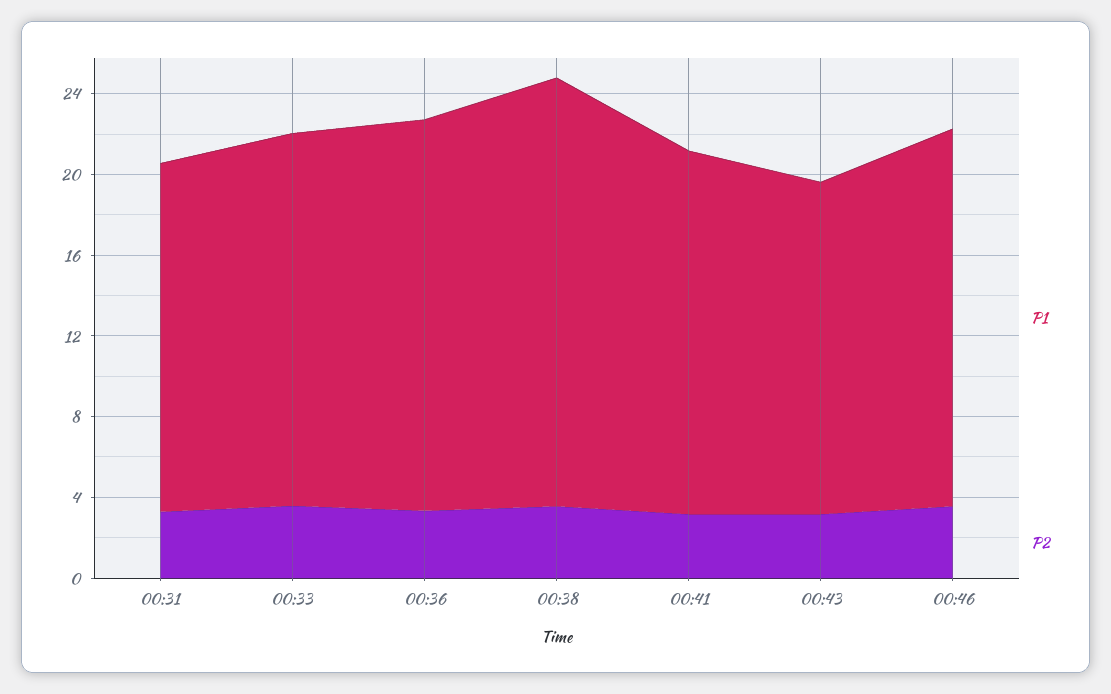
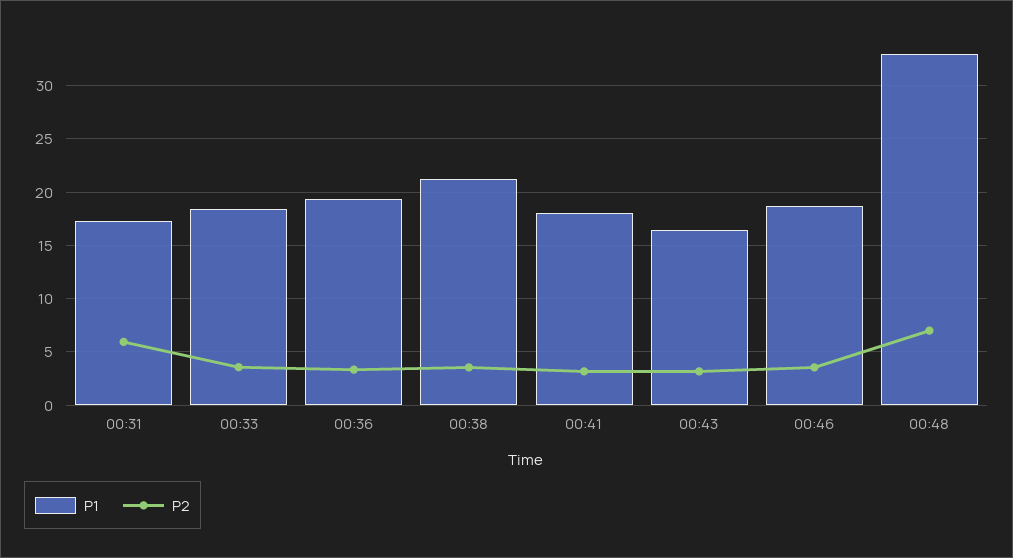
P2, 00:31: 3 -> 6
P1, 00:48: none -> 33
P2, 00:48: none -> 7

